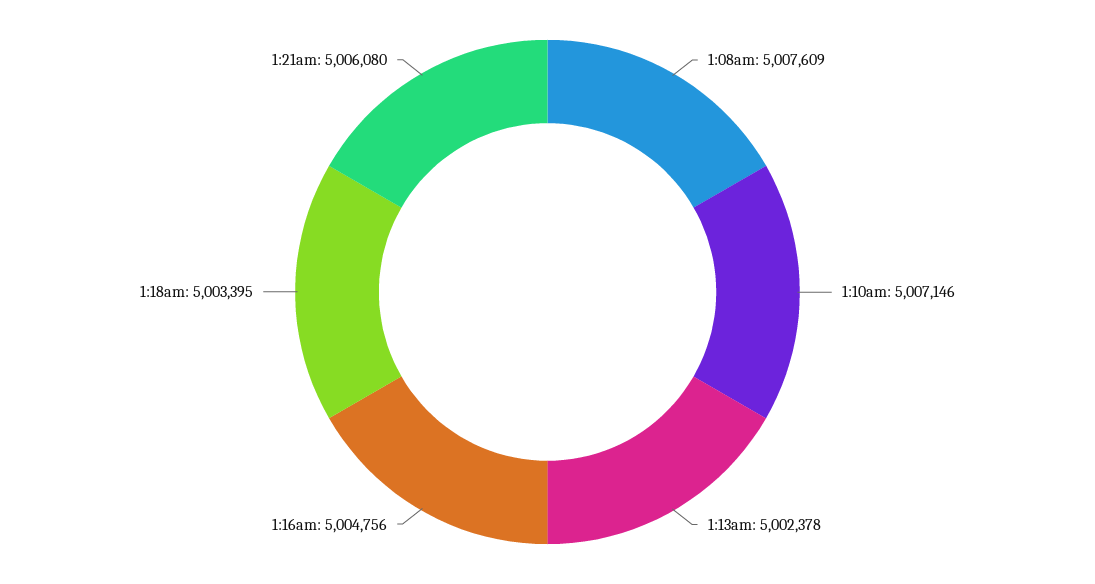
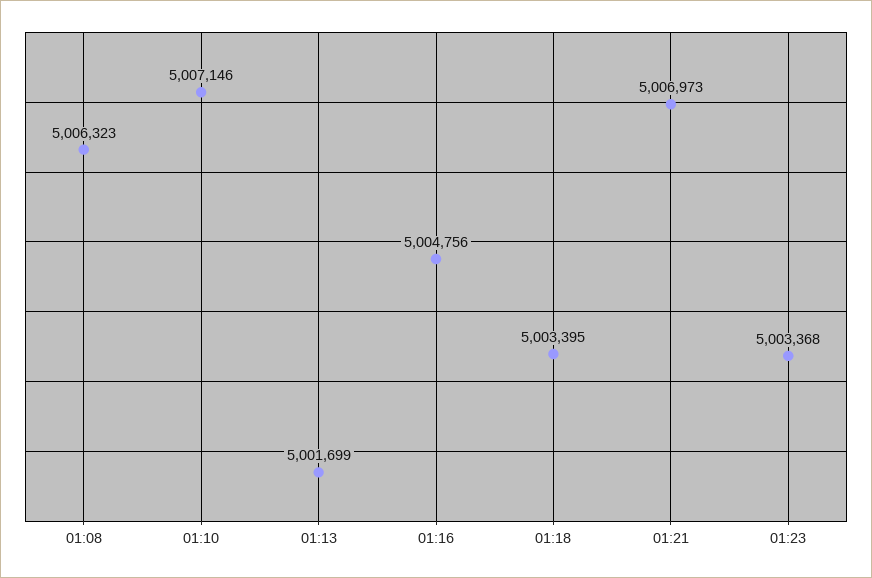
1:08am: 5007609 -> 5006323
1:13am: 5002378 -> 5001699
1:21am: 5006080 -> 5006973
01:23: none -> 5003368

